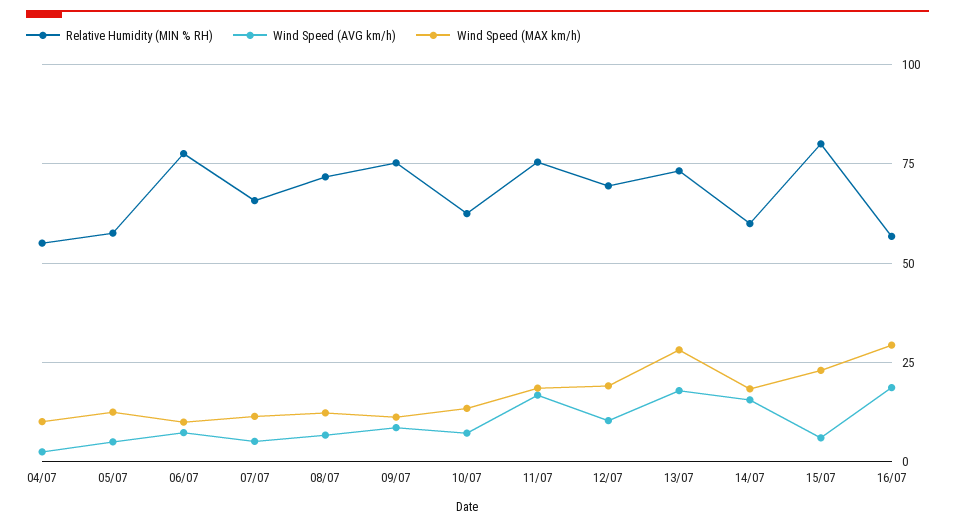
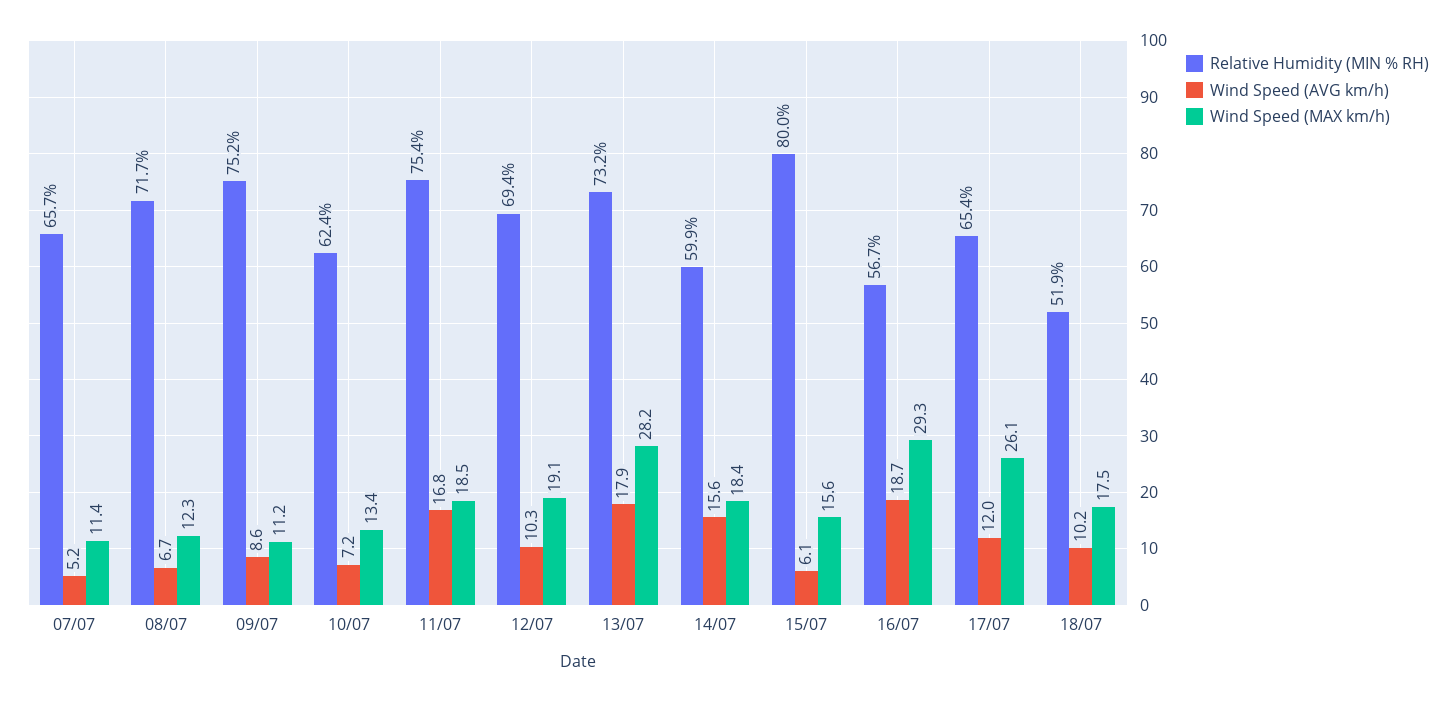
Relative Humidity (MIN % RH), 04/07: 55 -> none
Wind Speed (AVG km/h), 04/07: 2.5 -> none
Wind Speed (MAX km/h), 04/07: 10 -> none
Relative Humidity (MIN % RH), 05/07: 57.5 -> none
Wind Speed (AVG km/h), 05/07: 5 -> none
Wind Speed (MAX km/h), 05/07: 12.5 -> none
Relative Humidity (MIN % RH), 06/07: 77.5 -> none
Wind Speed (AVG km/h), 06/07: 7.5 -> none
Wind Speed (MAX km/h), 06/07: 10 -> none
Wind Speed (MAX km/h), 15/07: 22.5 -> 15.6
Relative Humidity (MIN % RH), 17/07: none -> 65.4
Wind Speed (AVG km/h), 17/07: none -> 12
Wind Speed (MAX km/h), 17/07: none -> 26.1
Relative Humidity (MIN % RH), 18/07: none -> 51.9
Wind Speed (AVG km/h), 18/07: none -> 10.2
Wind Speed (MAX km/h), 18/07: none -> 17.5

